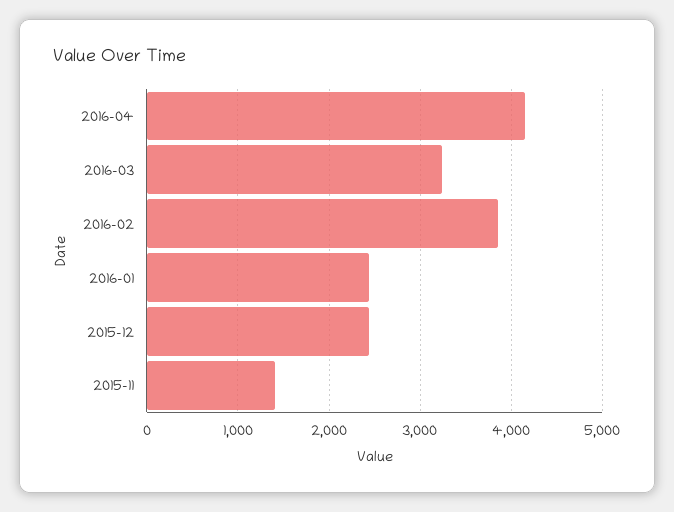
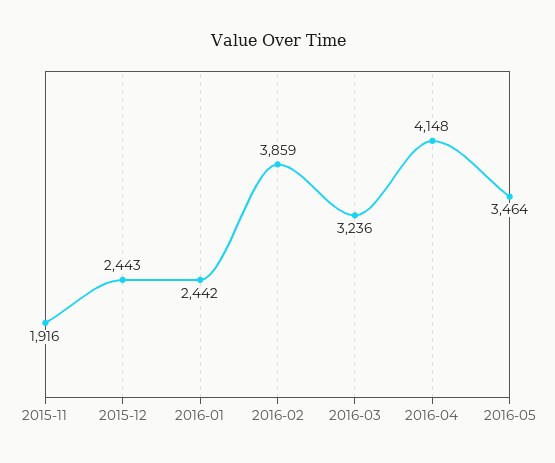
2015-11: 1400 -> 1916
2016-05: none -> 3464

